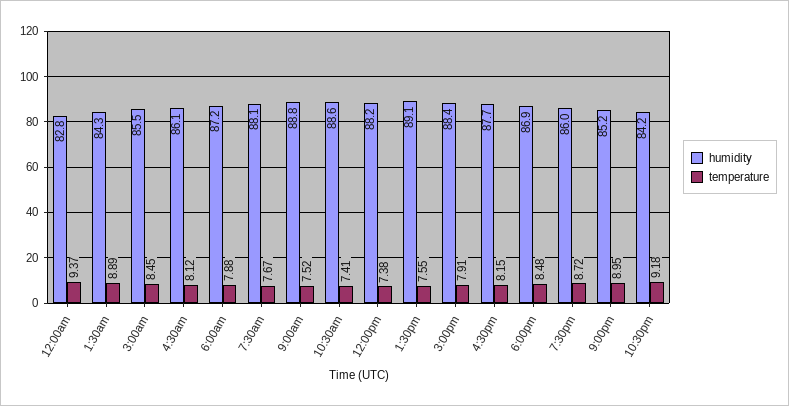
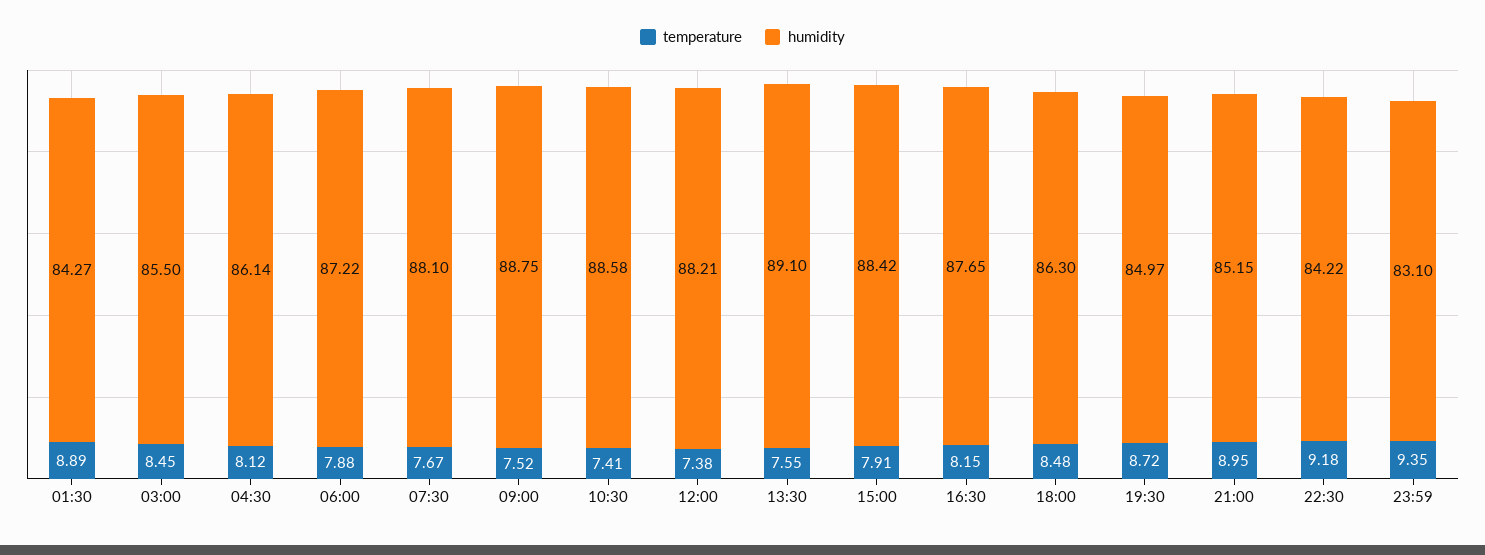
humidity, 12:00am: 82.8 -> none
temperature, 12:00am: 9.37 -> none
humidity, 6:00pm: 86.9 -> 86.3
humidity, 7:30pm: 86 -> 84.97
temperature, 23:59: none -> 9.35
humidity, 23:59: none -> 83.1

